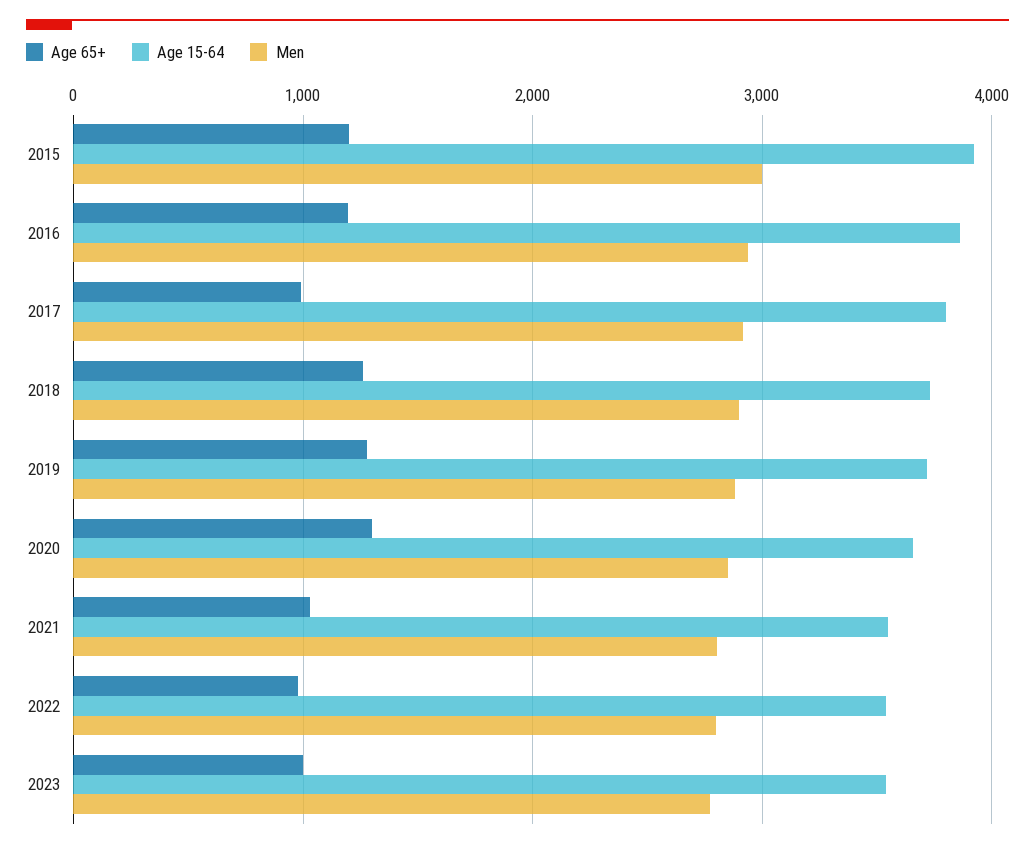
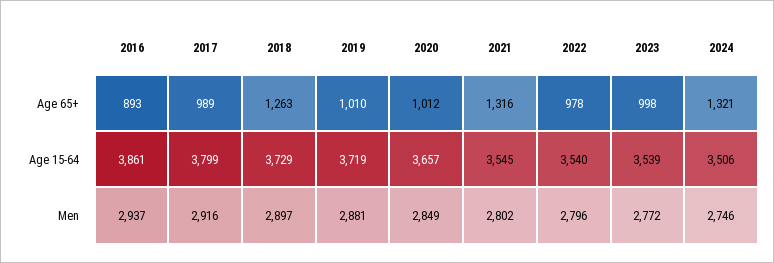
Age 65+, 2015: 1200 -> none
Age 15-64, 2015: 3900 -> none
Men, 2015: 3000 -> none
Age 65+, 2016: 1200 -> 893
Age 65+, 2019: 1300 -> 1010
Age 65+, 2020: 1300 -> 1012
Age 65+, 2021: 1000 -> 1316
Age 65+, 2024: none -> 1321
Age 15-64, 2024: none -> 3506
Men, 2024: none -> 2746

